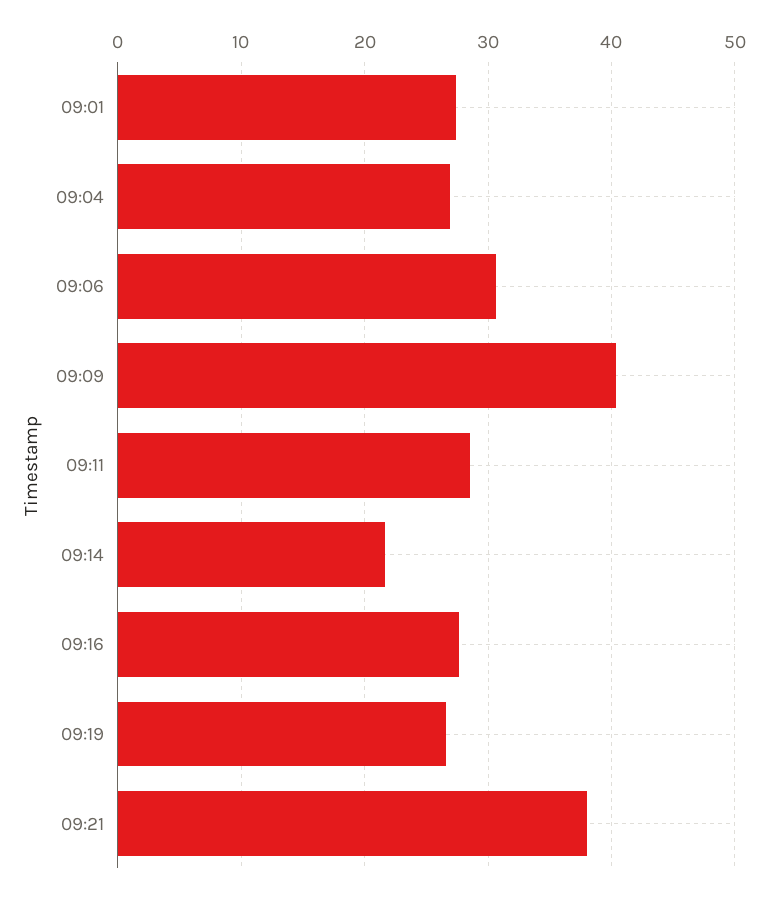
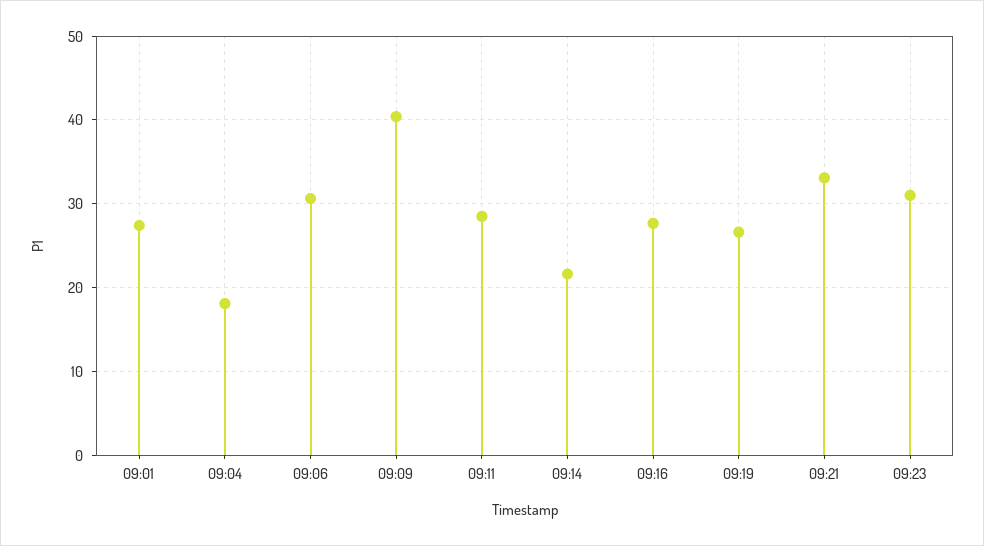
09:04: 27 -> 18
09:21: 38 -> 33
09:23: none -> 31

